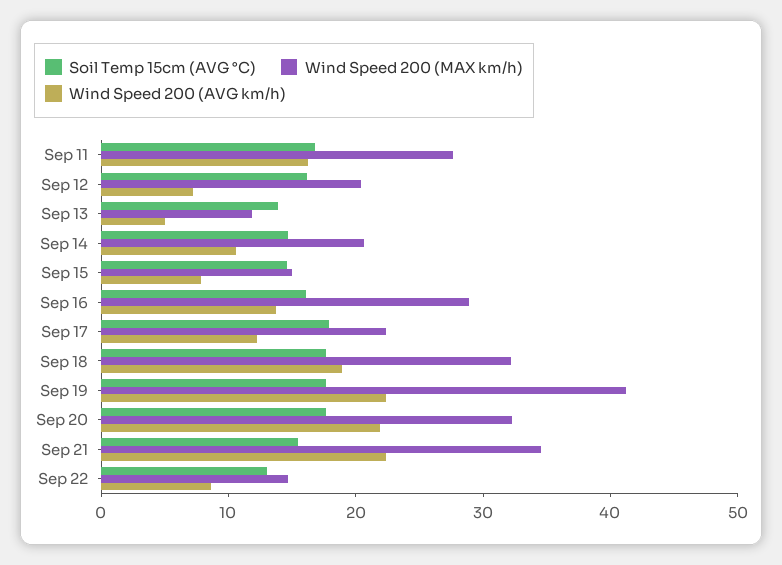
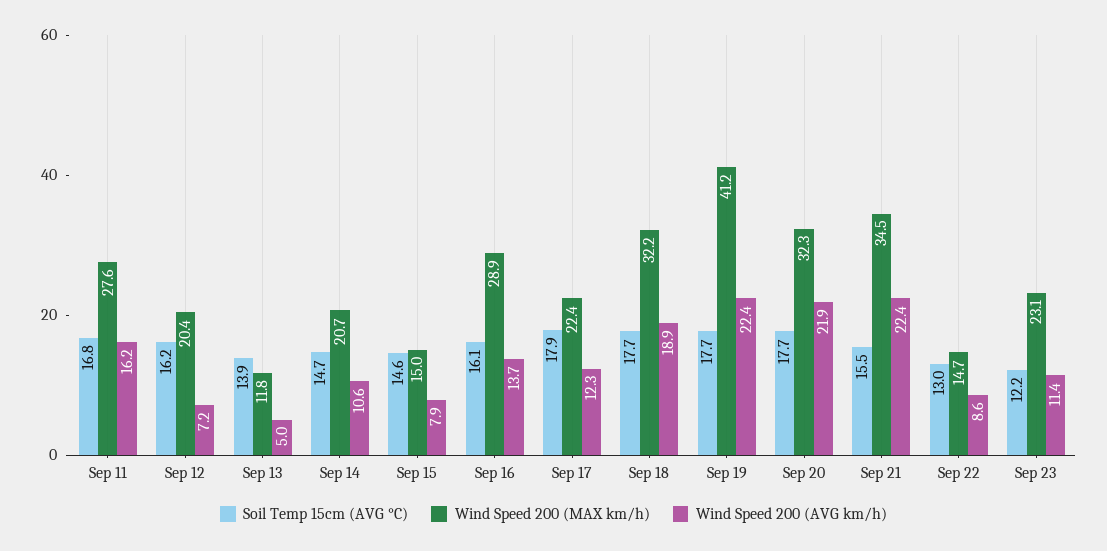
Soil Temp 15cm (AVG °C), Sep 23: none -> 12.2
Wind Speed 200 (MAX km/h), Sep 23: none -> 23.1
Wind Speed 200 (AVG km/h), Sep 23: none -> 11.4

